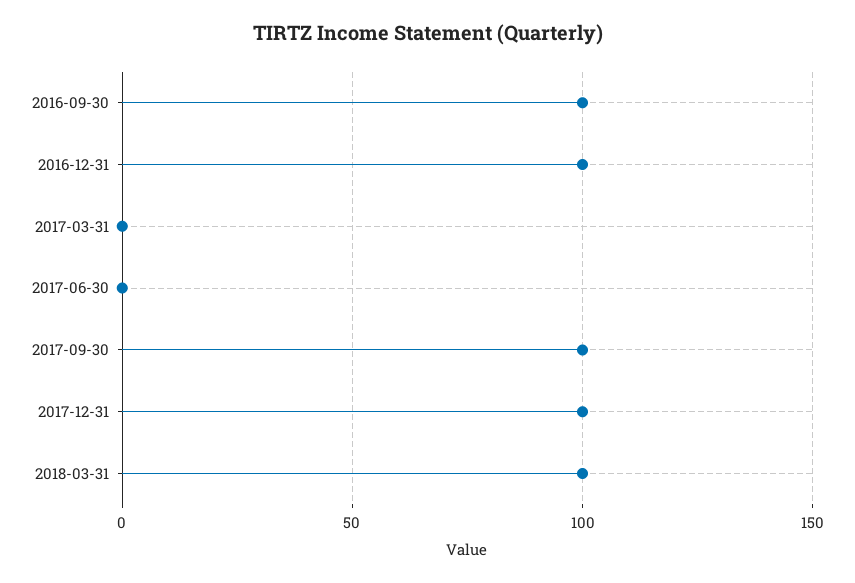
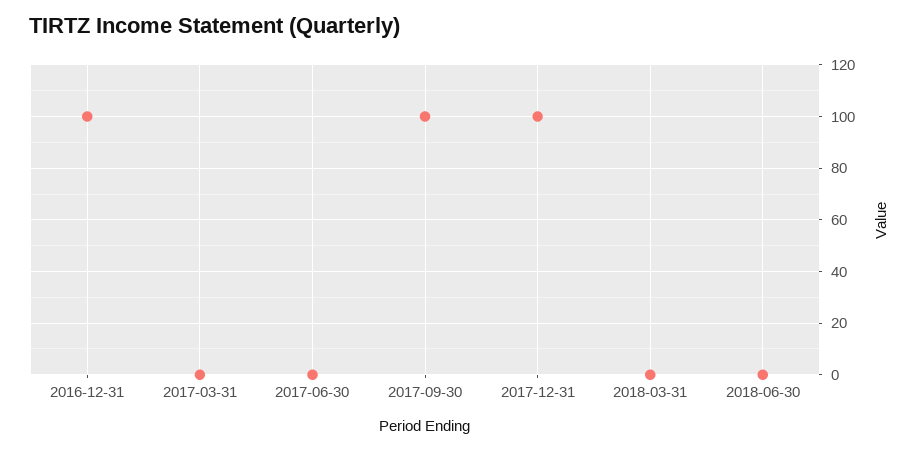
2016-09-30: 100 -> none
2018-03-31: 100 -> 0
2018-06-30: none -> 0

